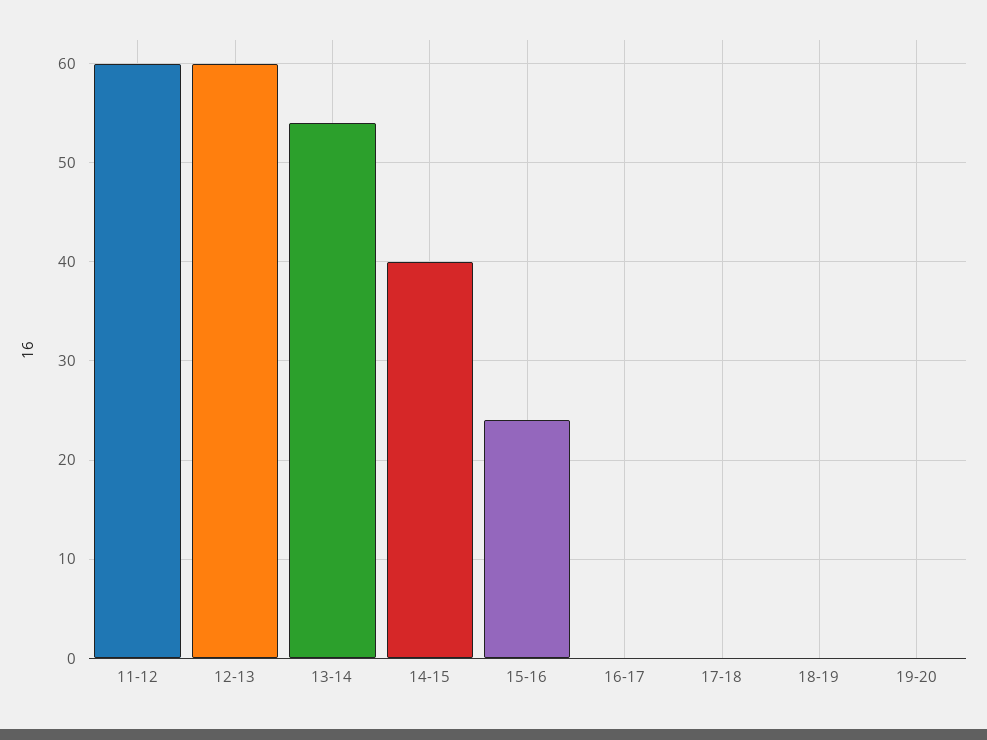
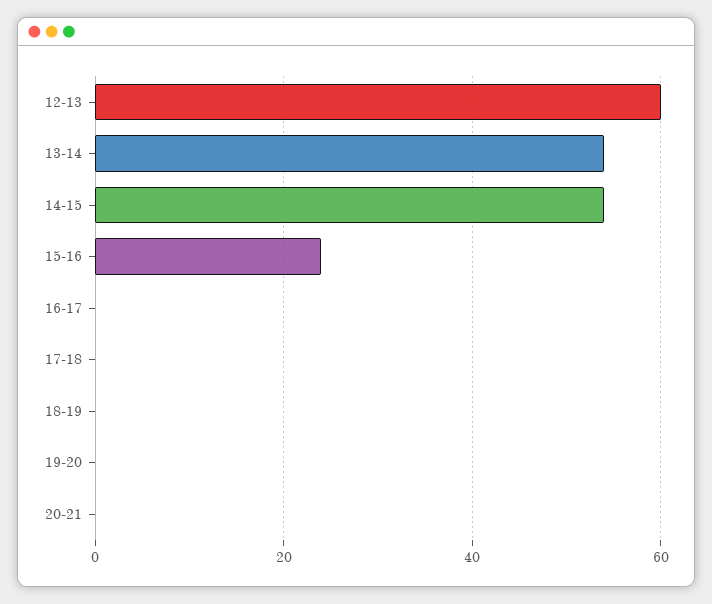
11-12: 60 -> none
14-15: 40 -> 55
20-21: none -> 0

